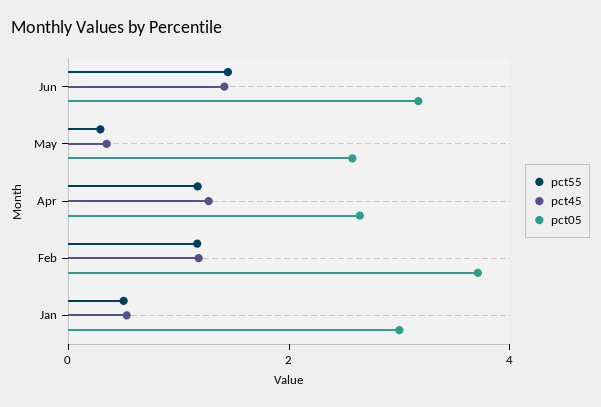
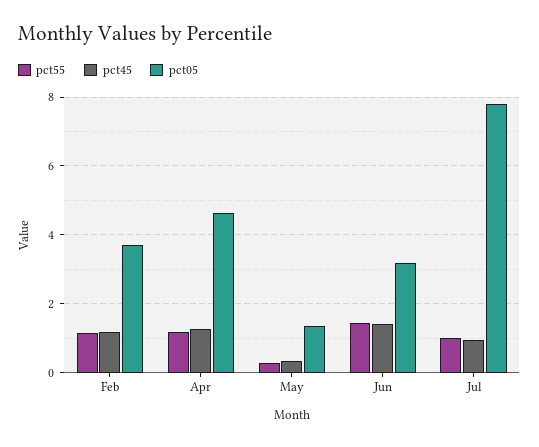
pct05, May: 2.5 -> 1.4
pct05, Apr: 2.5 -> 4.6
pct55, Jan: 0.5 -> none
pct45, Jan: 0.5 -> none
pct05, Jan: 3 -> none
pct55, Jul: none -> 1
pct45, Jul: none -> 1
pct05, Jul: none -> 7.8

